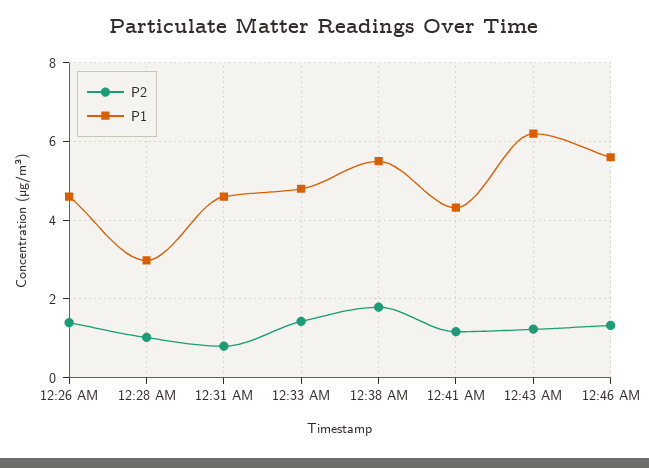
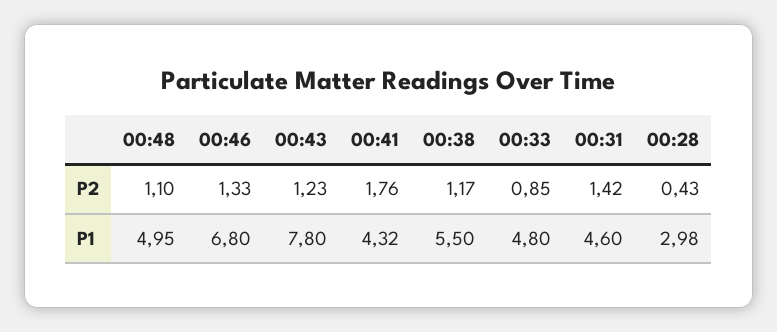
P2, 12:26 AM: 1.4 -> none
P1, 12:26 AM: 4.6 -> none
P2, 12:28 AM: 1 -> 0.43
P2, 12:31 AM: 0.8 -> 1.42
P2, 12:33 AM: 1.4 -> 0.85
P2, 12:38 AM: 1.8 -> 1.17
P2, 12:41 AM: 1.2 -> 1.76
P1, 12:43 AM: 6.2 -> 7.8
P1, 12:46 AM: 5.6 -> 6.8
P2, 00:48: none -> 1.1
P1, 00:48: none -> 4.95

